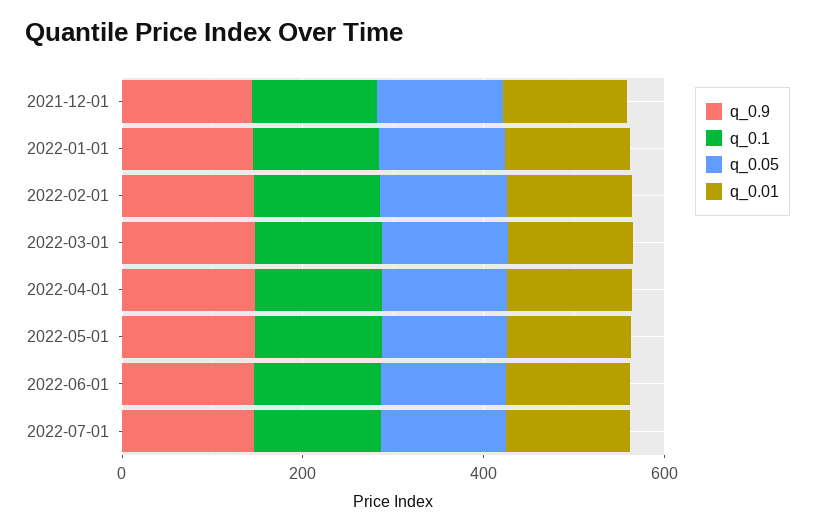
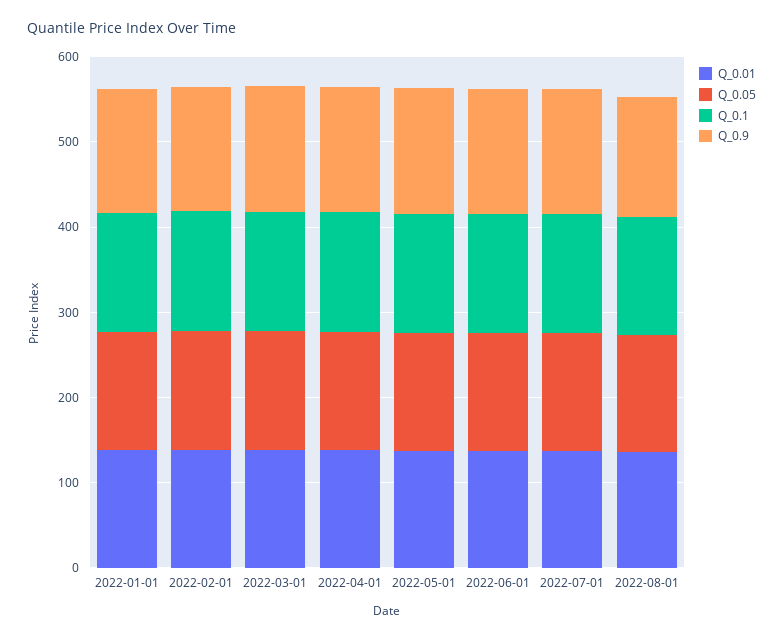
q_0.9, 2021-12-01: 150 -> none
q_0.1, 2021-12-01: 150 -> none
q_0.05, 2021-12-01: 150 -> none
q_0.01, 2021-12-01: 150 -> none
q_0.01, 2022-08-01: none -> 140
q_0.05, 2022-08-01: none -> 140
q_0.1, 2022-08-01: none -> 140
q_0.9, 2022-08-01: none -> 140

